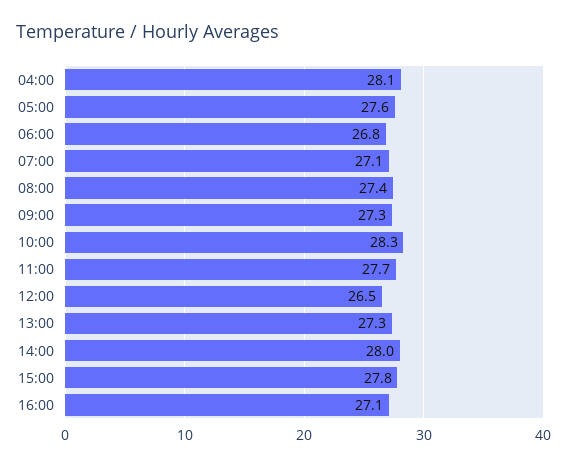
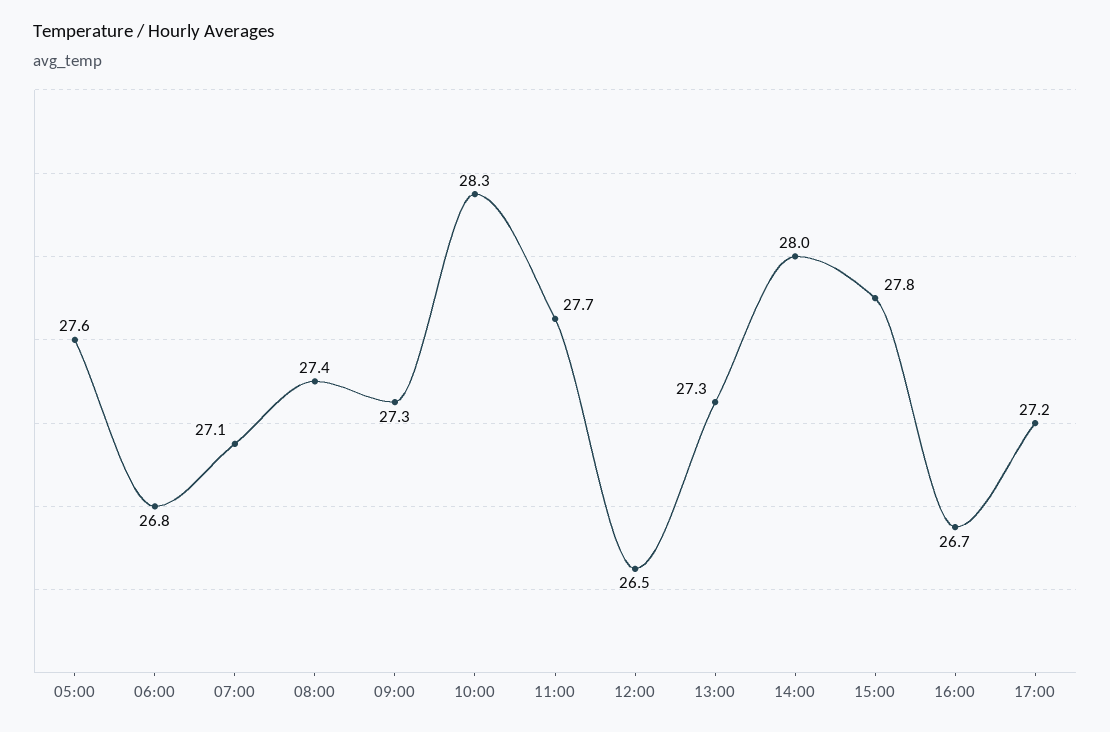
04:00: 28.1 -> none
16:00: 27.1 -> 26.7
17:00: none -> 27.2

